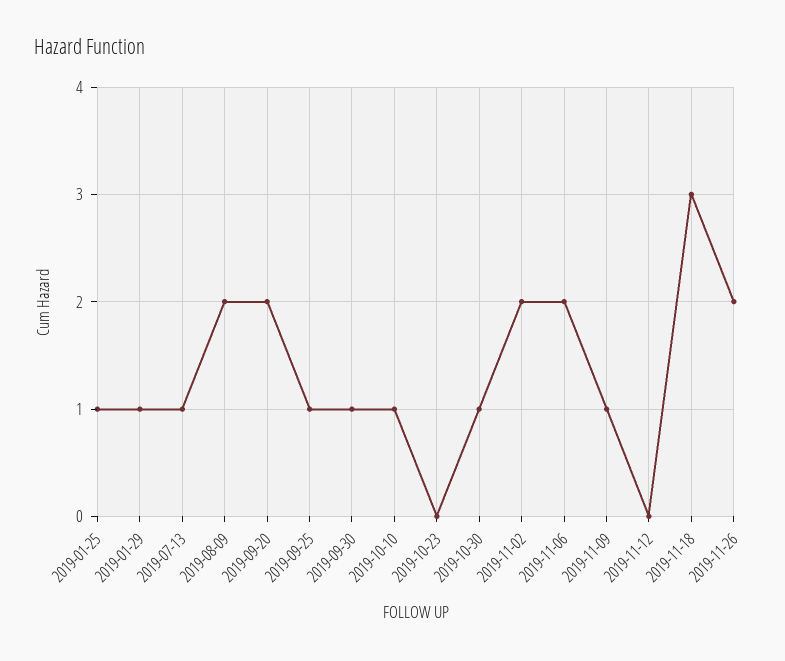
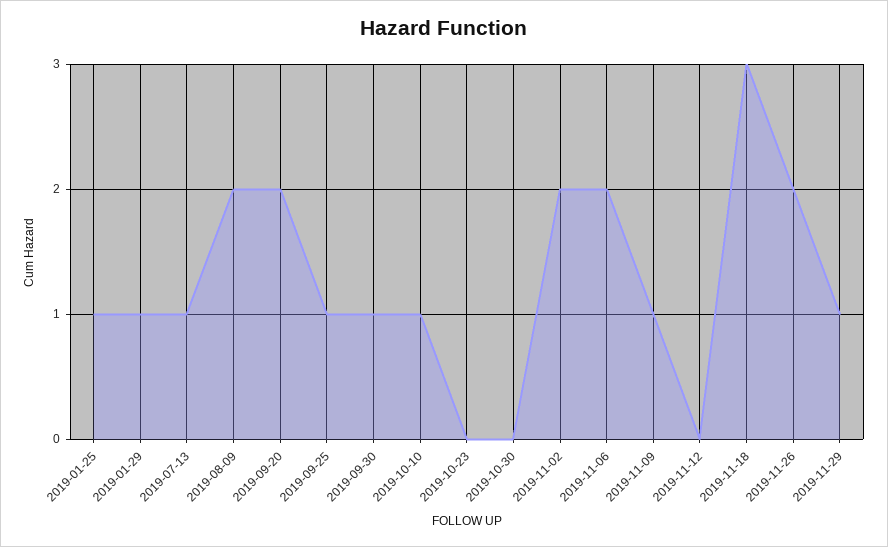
2019-10-30: 1 -> 0
2019-11-29: none -> 1

